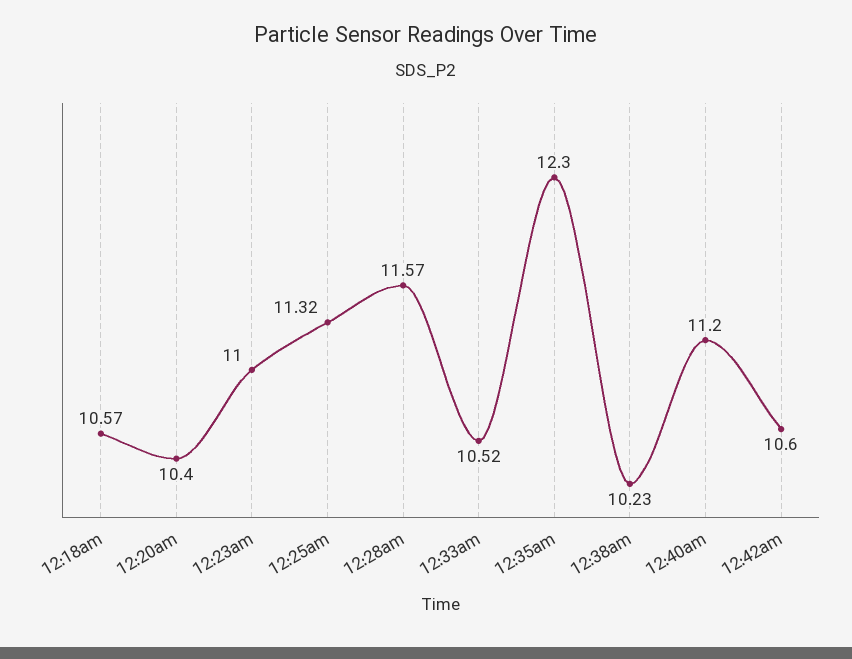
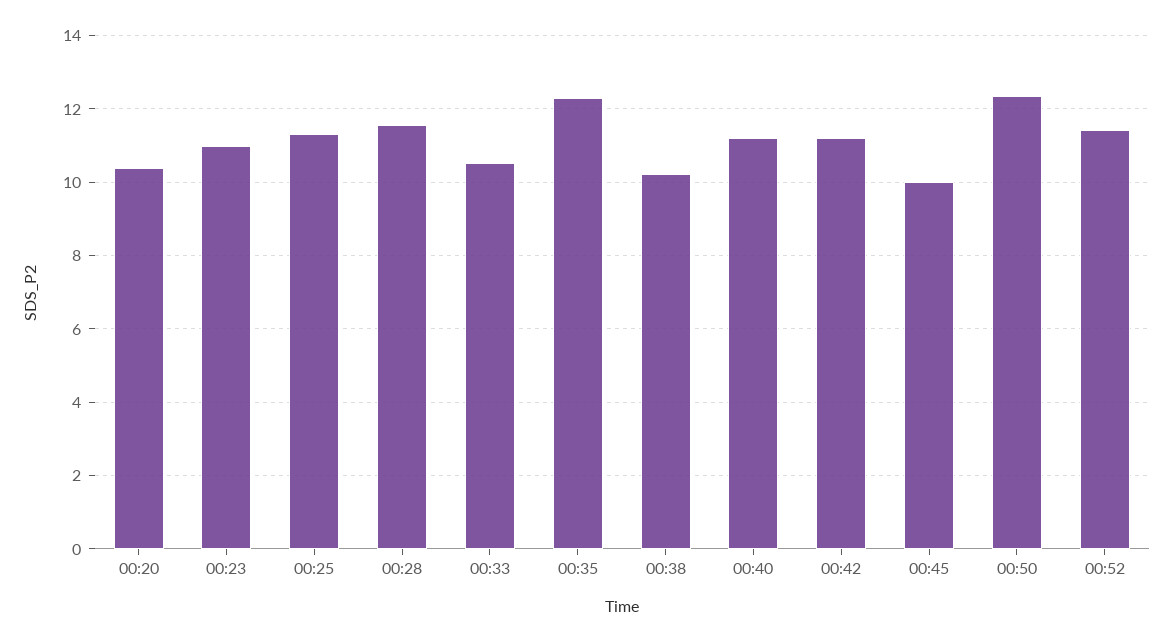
12:18am: 10.57 -> none
12:42am: 10.6 -> 11.2
00:45: none -> 10
00:50: none -> 12.4
00:52: none -> 11.4

